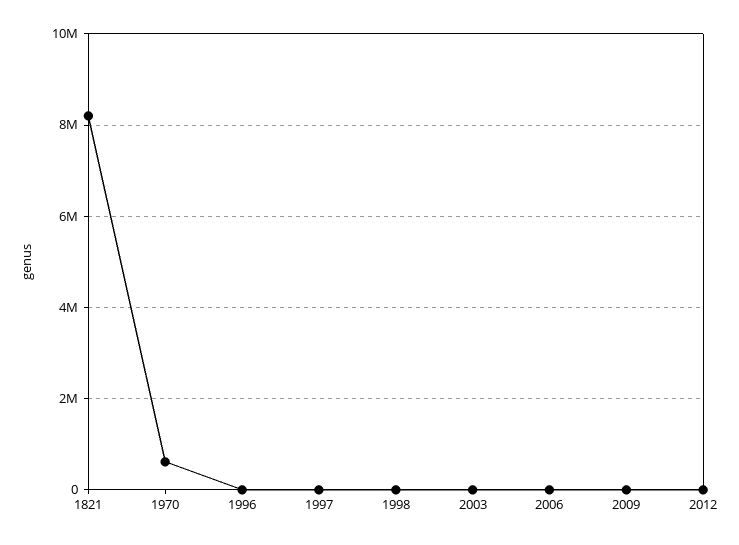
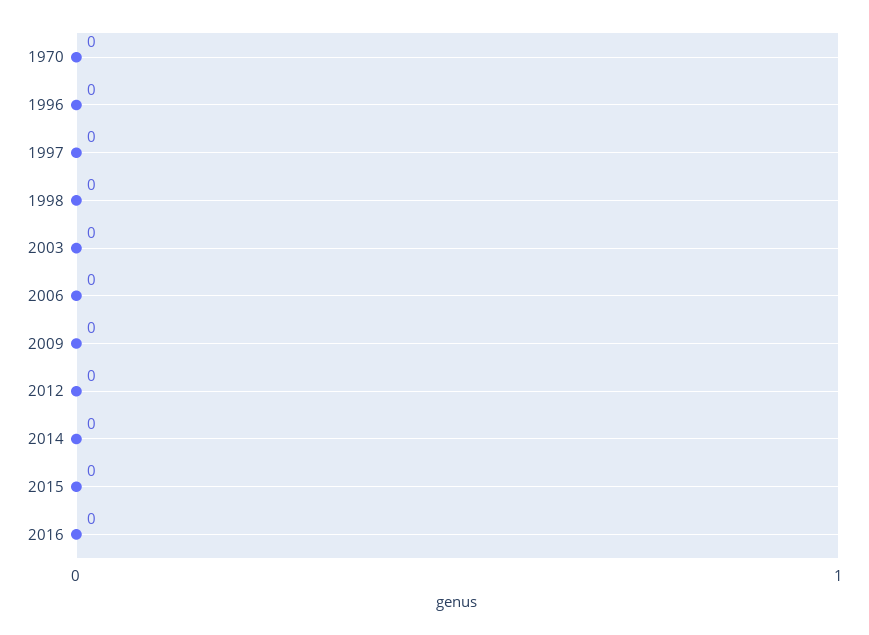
1821: 8200000 -> none
1970: 600000 -> 0
2014: none -> 0
2015: none -> 0
2016: none -> 0

